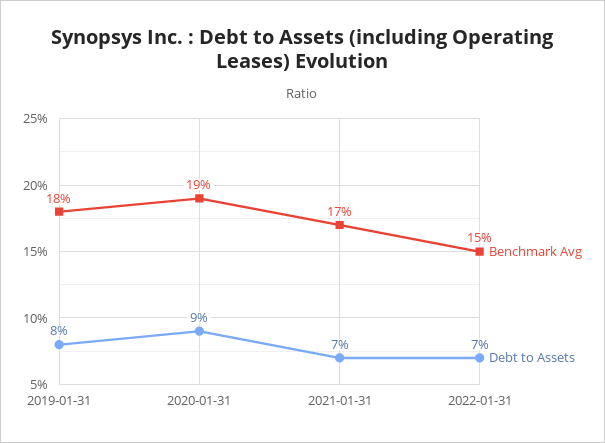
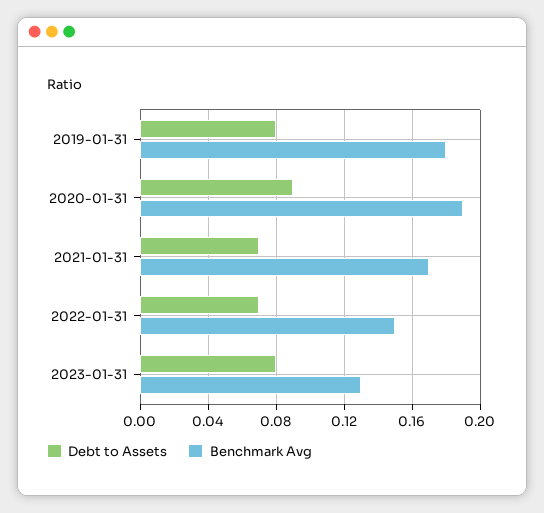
Debt to Assets, 2023-01-31: none -> 0.08
Benchmark Avg, 2023-01-31: none -> 0.13

